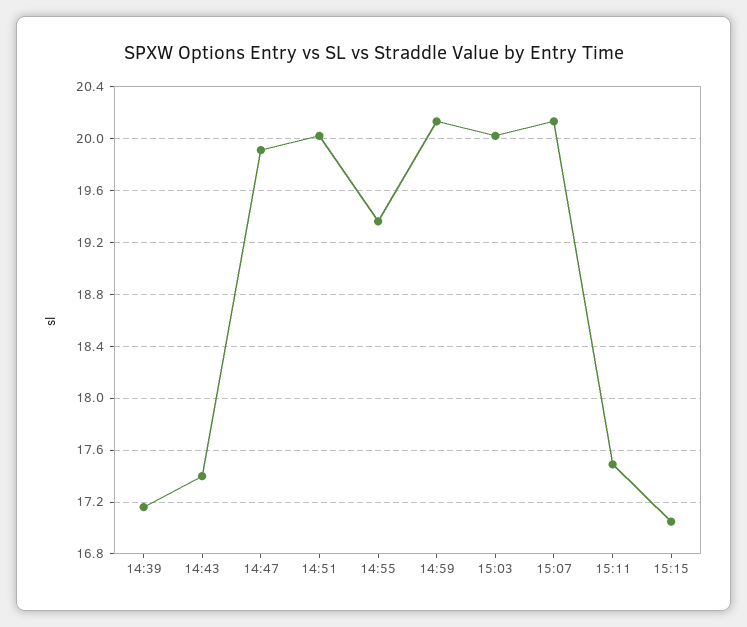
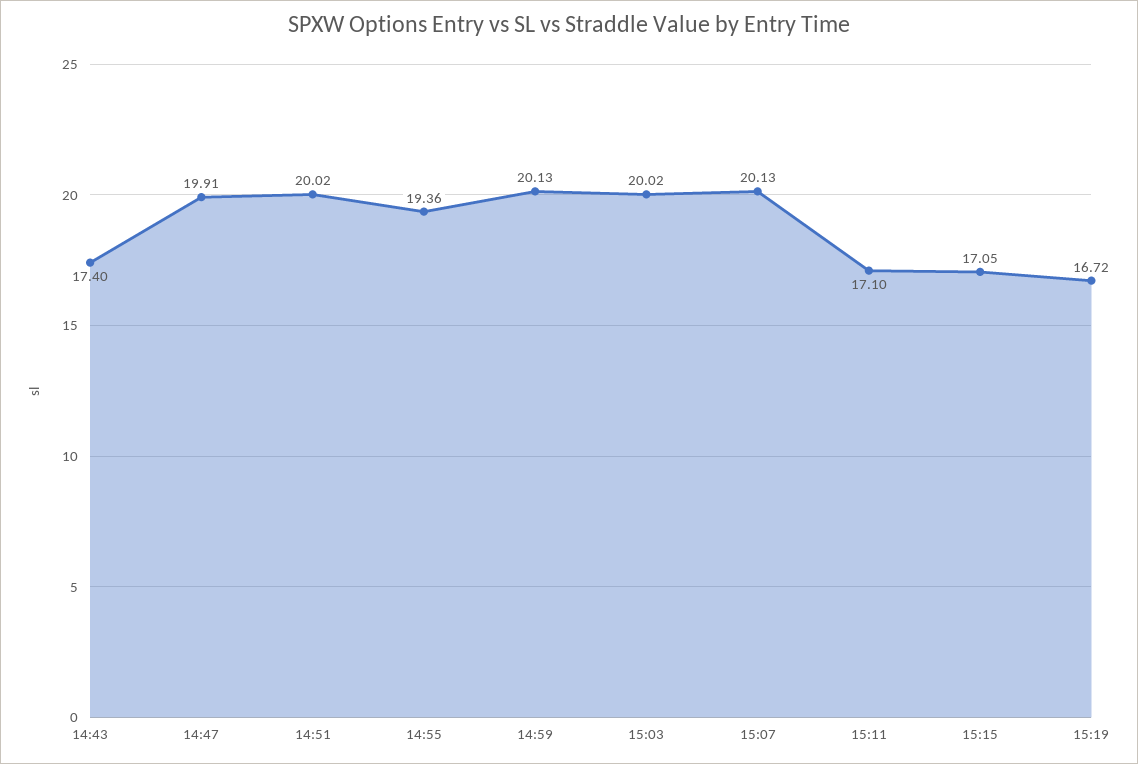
14:39: 17.15 -> none
15:11: 17.5 -> 17.1
15:19: none -> 16.72

